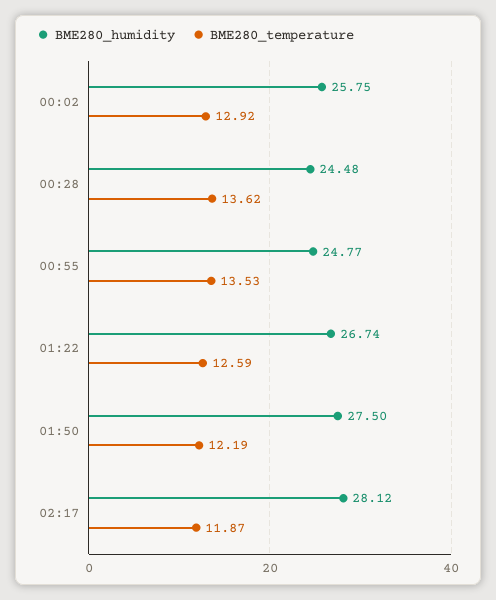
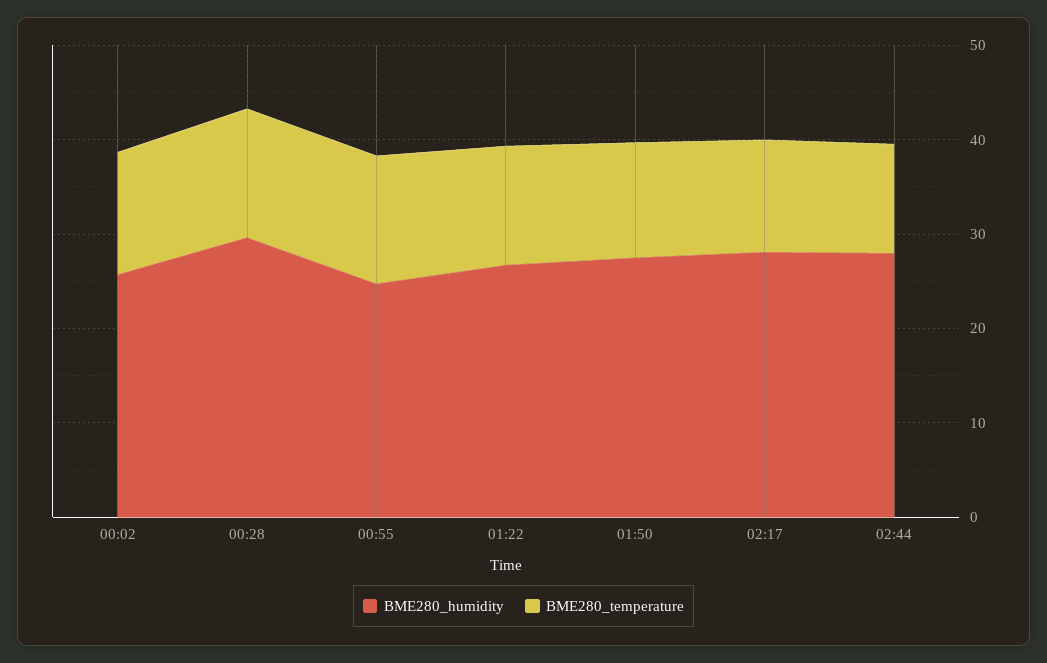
BME280_humidity, 00:28: 24.48 -> 30
BME280_humidity, 02:44: none -> 28
BME280_temperature, 02:44: none -> 12

